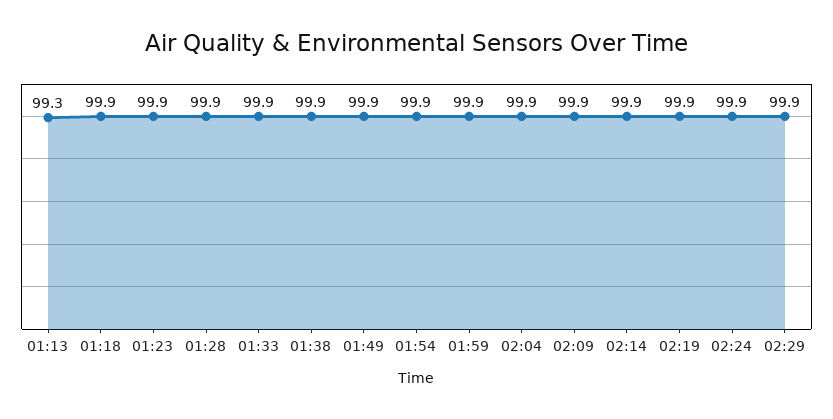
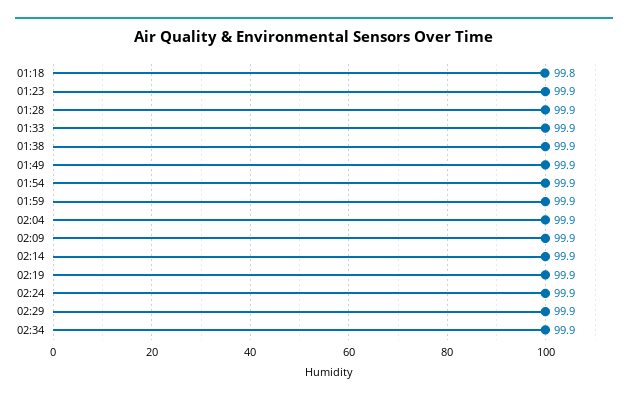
01:13: 99.3 -> none
01:18: 99.9 -> 99.8
02:34: none -> 99.9

